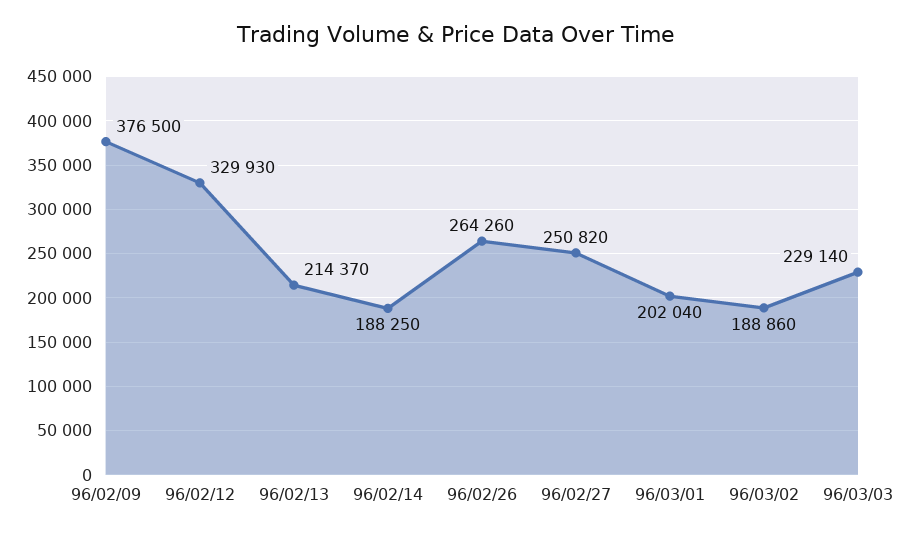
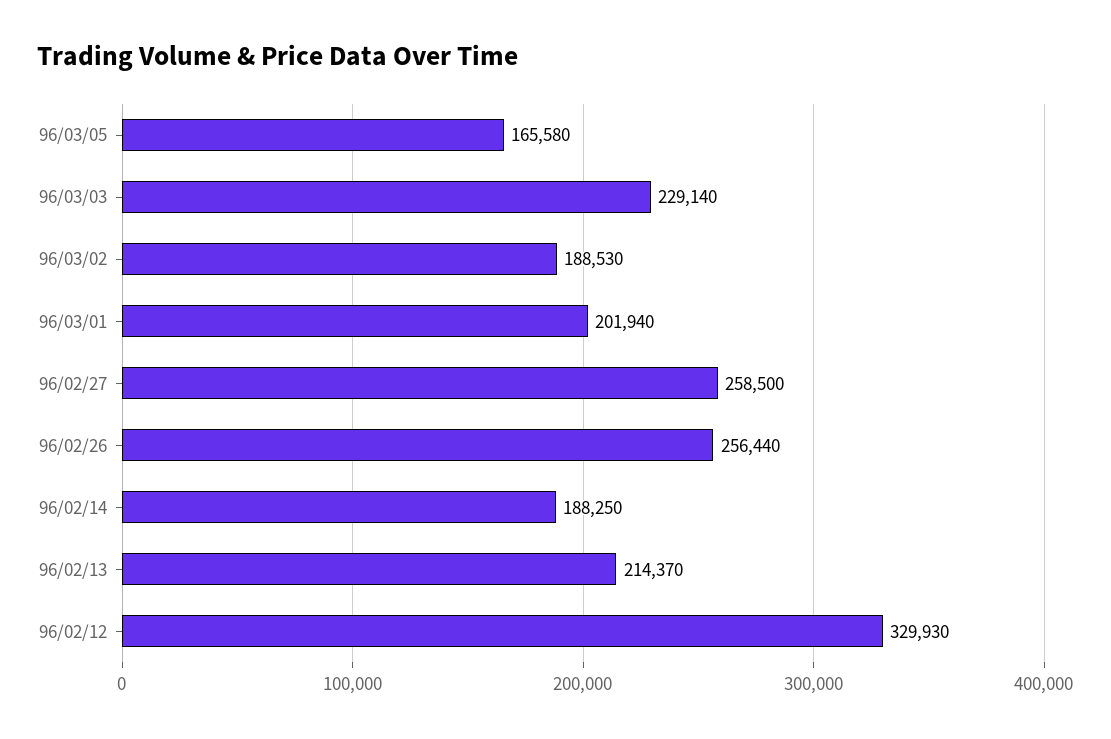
96/02/09: 376500 -> none
96/02/26: 264260 -> 256440
96/02/27: 250820 -> 258500
96/03/01: 202040 -> 201940
96/03/02: 188860 -> 188530
96/03/05: none -> 165580

